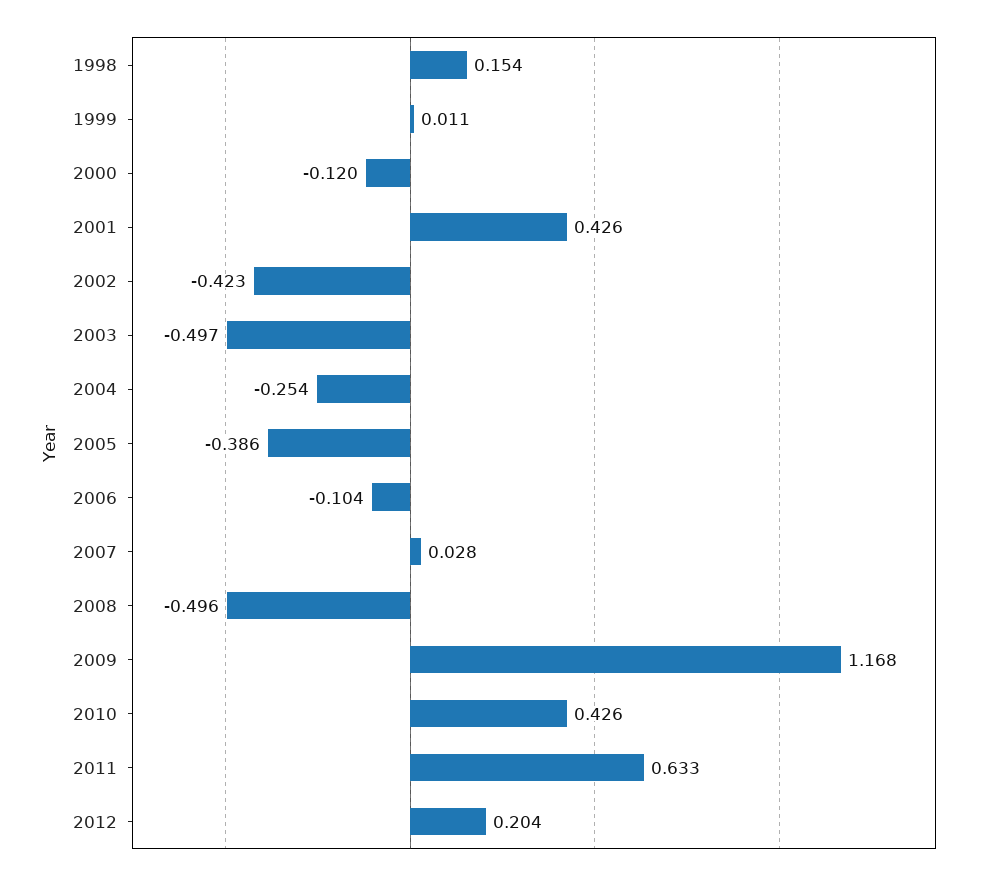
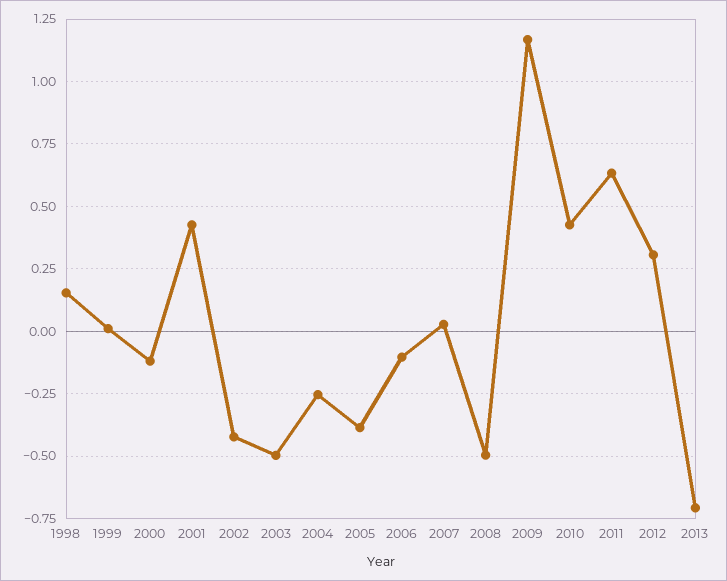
2012: 0.204 -> 0.3
2013: none -> -0.7

